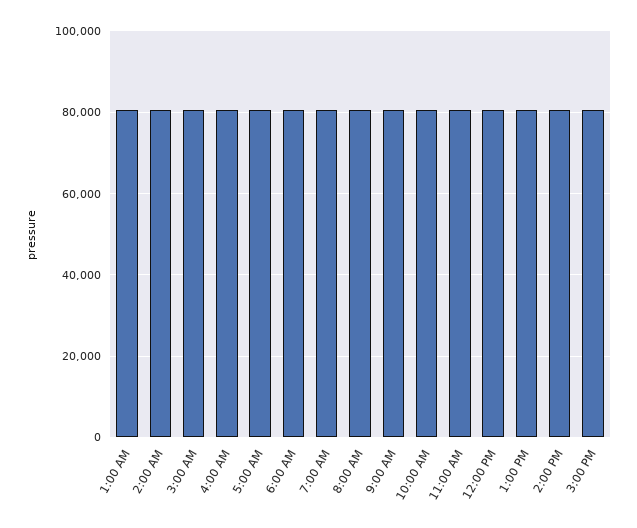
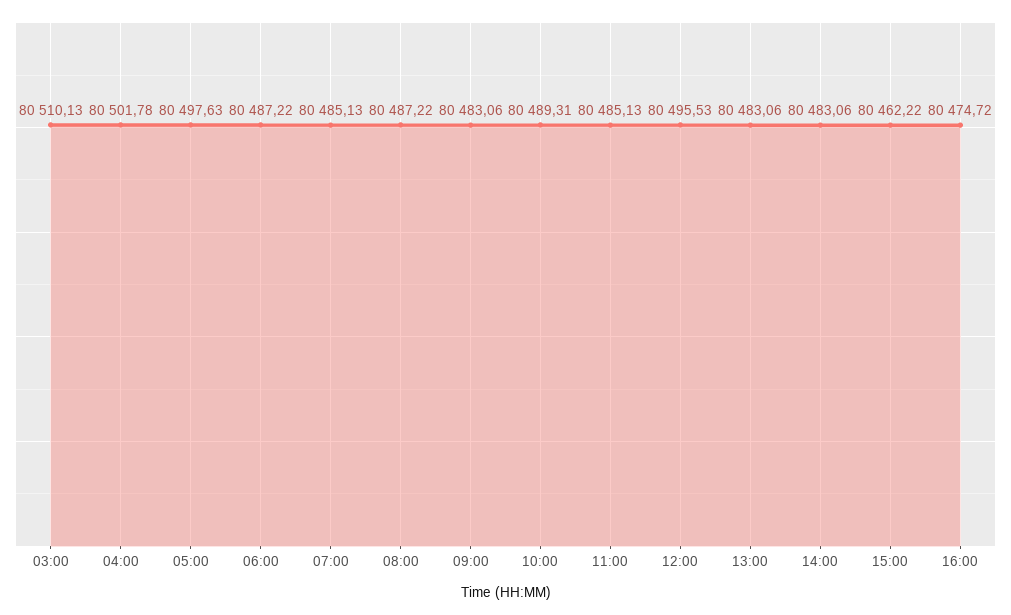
1:00 AM: 80000 -> none
2:00 AM: 80000 -> none
16:00: none -> 80474.72

